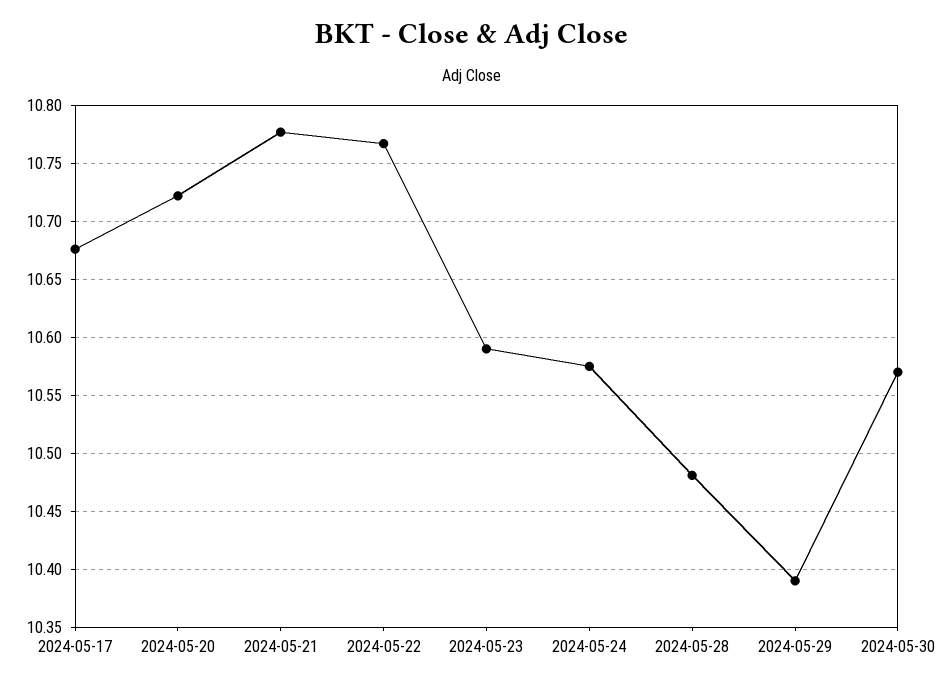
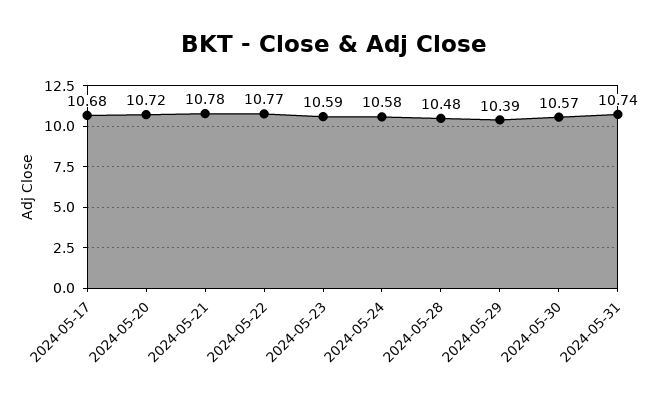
2024-05-31: none -> 10.74

